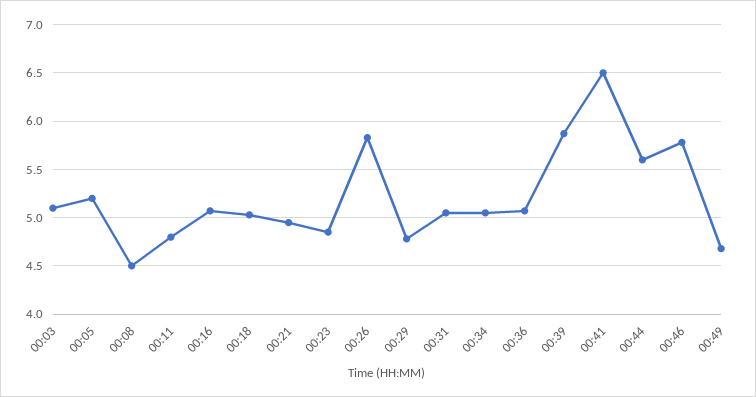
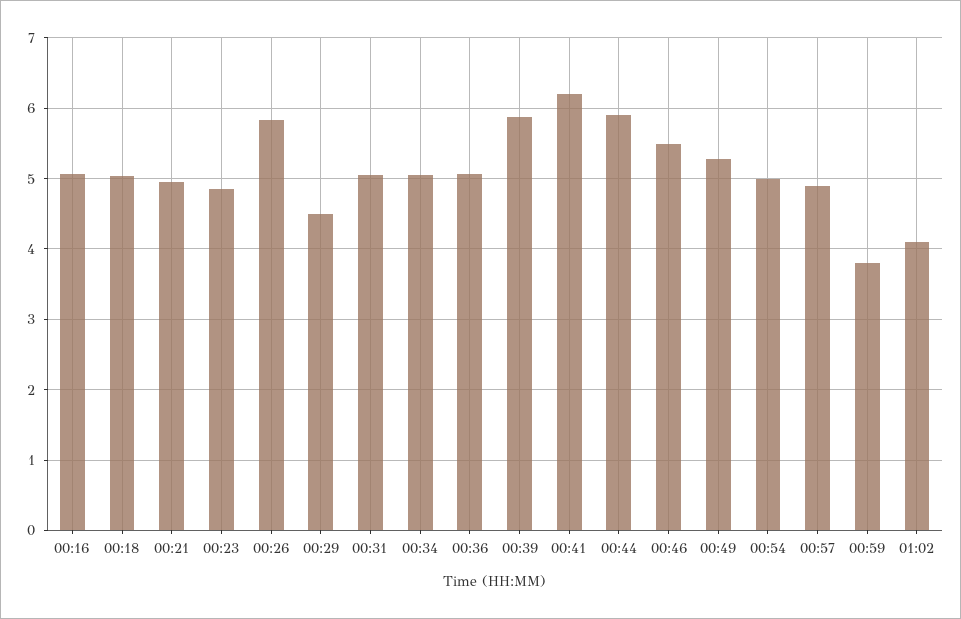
00:03: 5.1 -> none
00:05: 5.2 -> none
00:08: 4.5 -> none
00:11: 4.8 -> none
00:29: 4.8 -> 4.5
00:41: 6.5 -> 6.2
00:44: 5.6 -> 5.9
00:46: 5.8 -> 5.5
00:49: 4.7 -> 5.3
00:54: none -> 5
00:57: none -> 4.9
00:59: none -> 3.8
01:02: none -> 4.1

